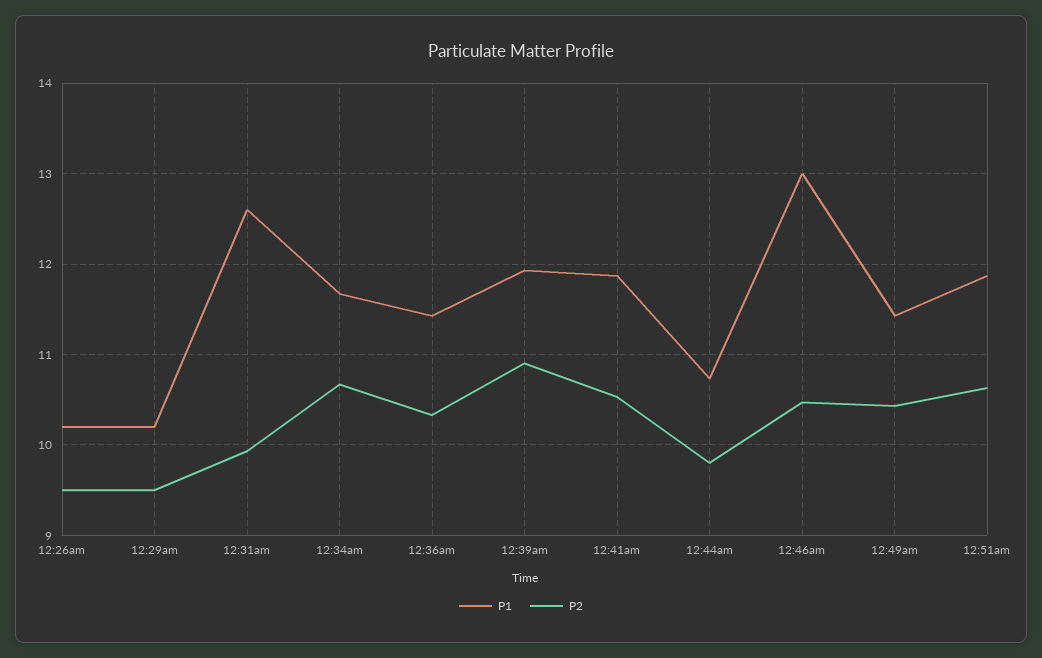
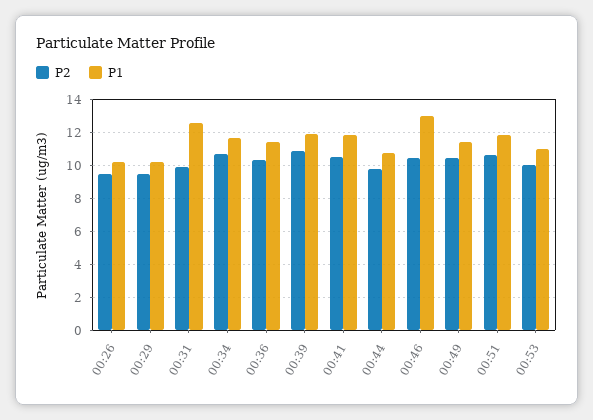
P2, 00:53: none -> 10
P1, 00:53: none -> 11

